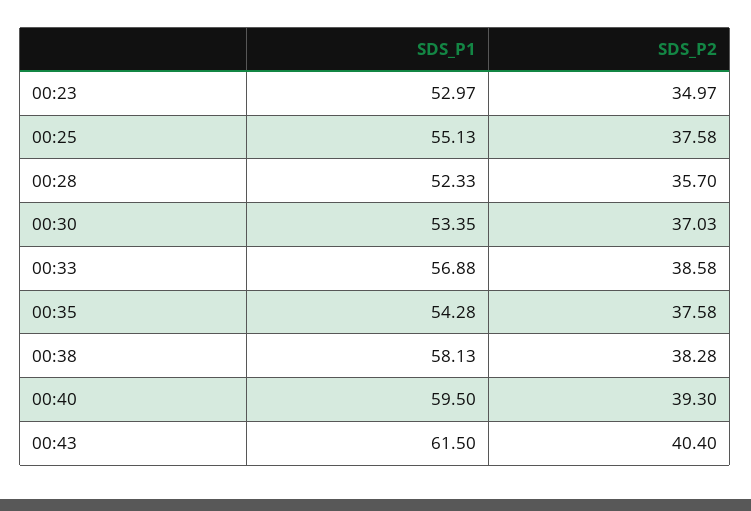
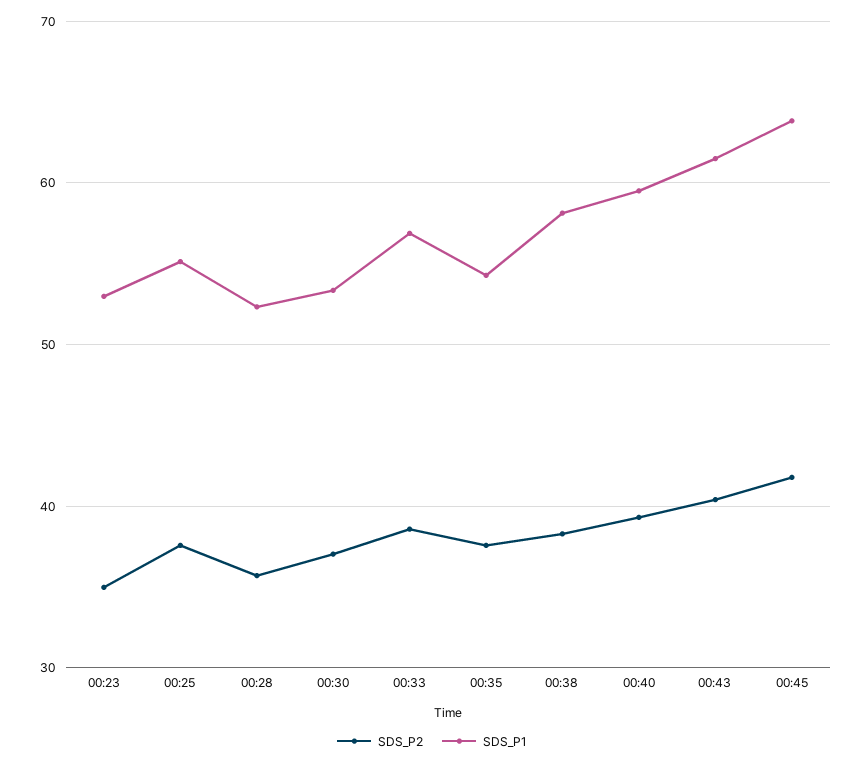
SDS_P2, 00:45: none -> 42
SDS_P1, 00:45: none -> 64

